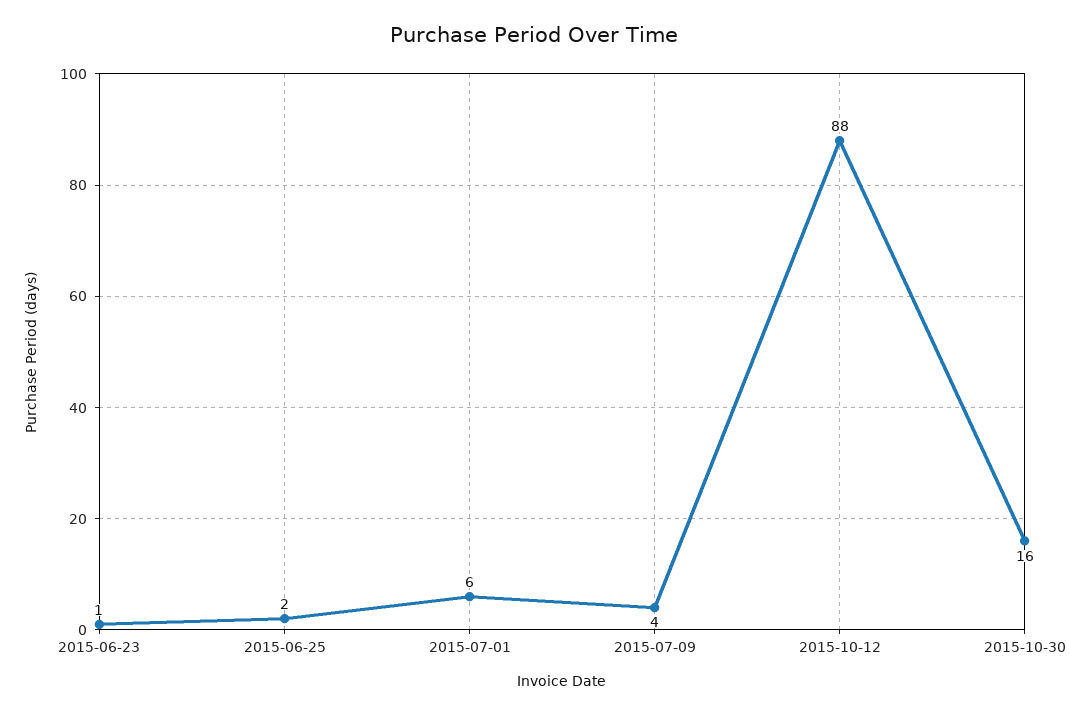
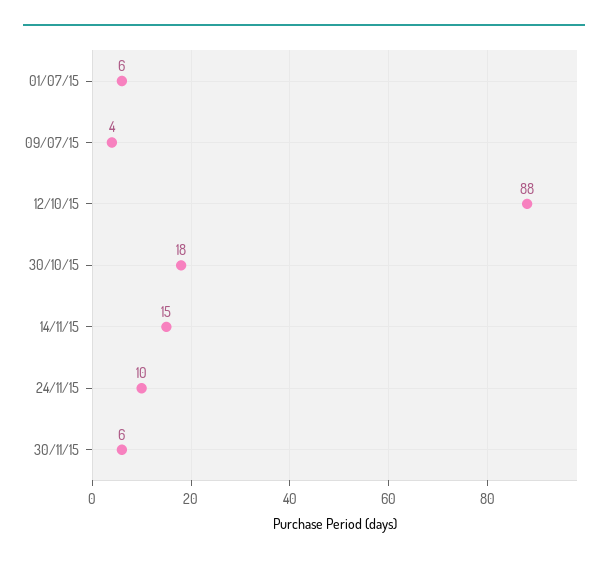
2015-06-23: 1 -> none
2015-06-25: 2 -> none
2015-10-30: 16 -> 18
14/11/15: none -> 15
24/11/15: none -> 10
30/11/15: none -> 6

